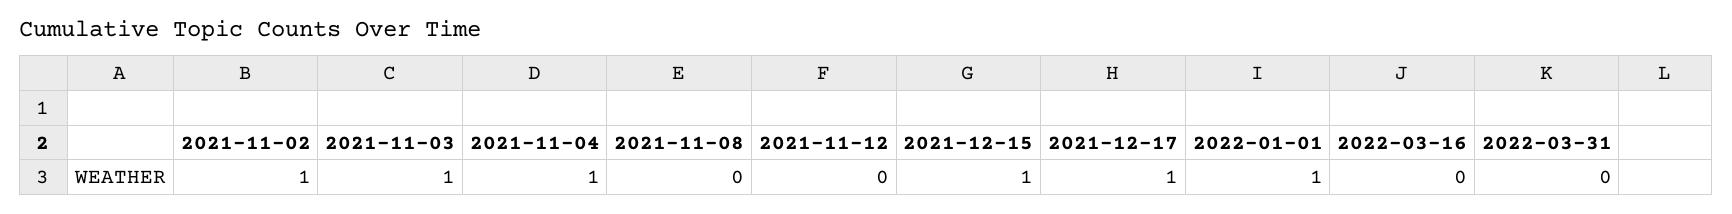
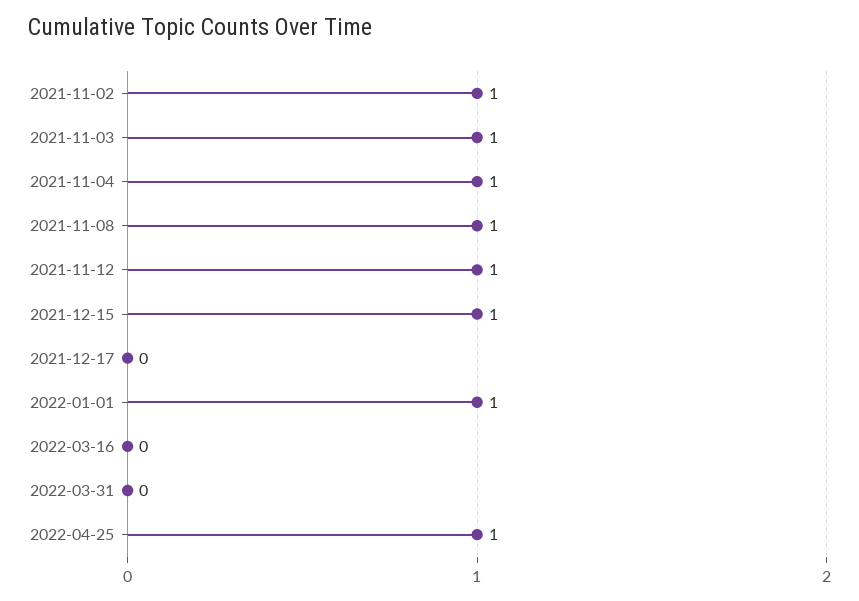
2021-11-08: 0 -> 1
2021-11-12: 0 -> 1
2021-12-17: 1 -> 0
2022-04-25: none -> 1

